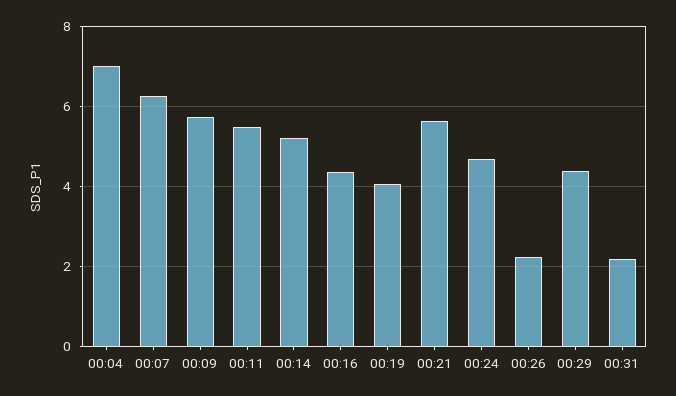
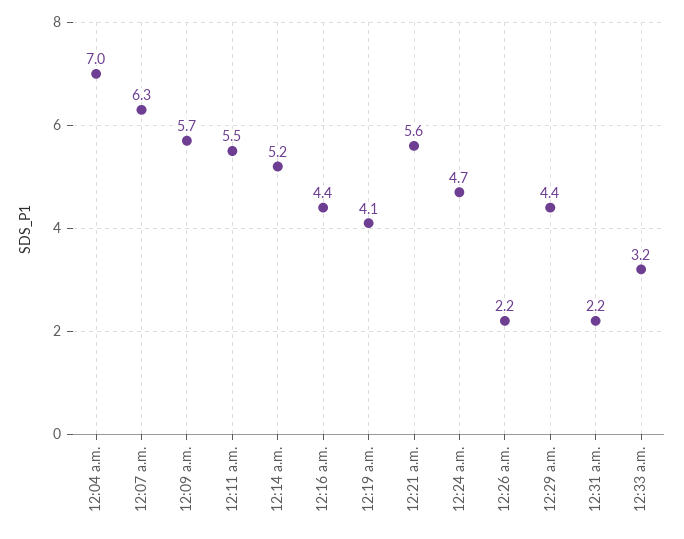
12:33 a.m.: none -> 3.2

